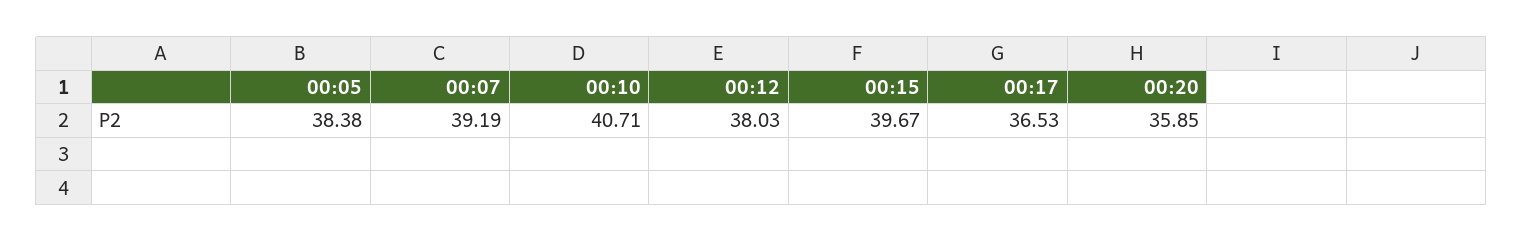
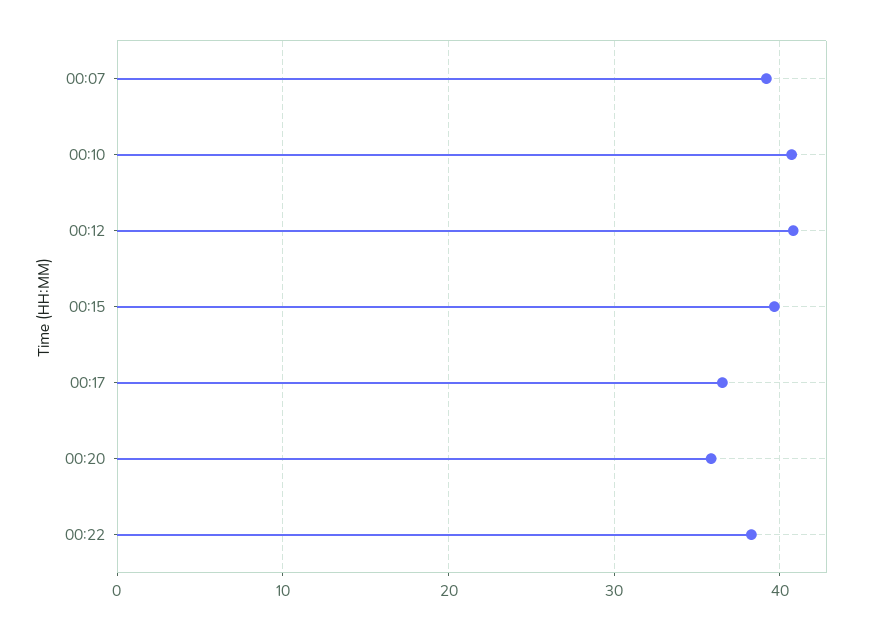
00:05: 38.38 -> none
00:12: 38.03 -> 41
00:22: none -> 38

